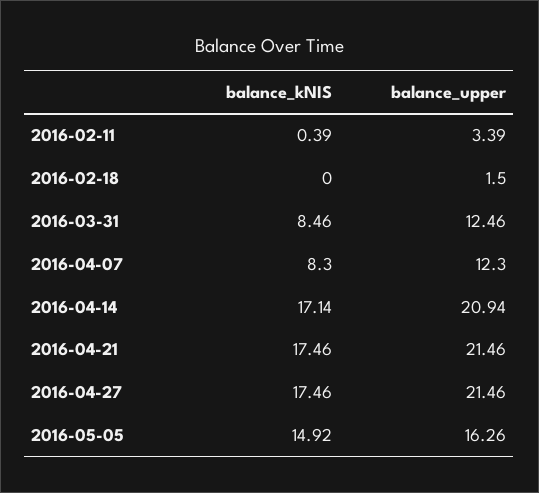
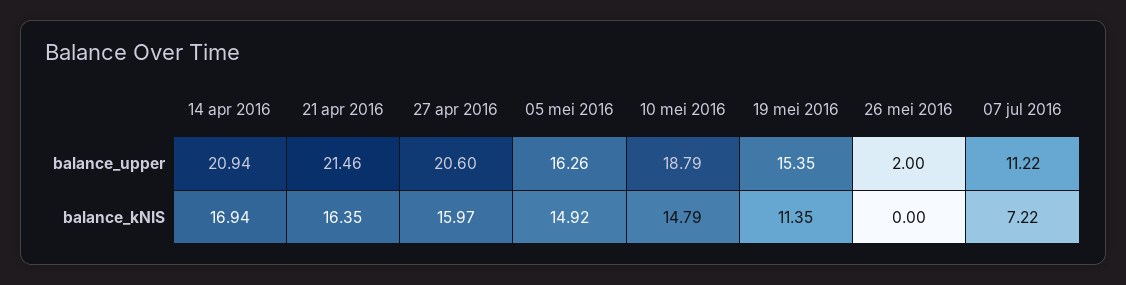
balance_kNIS, 2016-02-11: 0.39 -> none
balance_upper, 2016-02-11: 3.39 -> none
balance_kNIS, 2016-02-18: 0 -> none
balance_upper, 2016-02-18: 1.5 -> none
balance_kNIS, 2016-03-31: 8.46 -> none
balance_upper, 2016-03-31: 12.46 -> none
balance_kNIS, 2016-04-07: 8.3 -> none
balance_upper, 2016-04-07: 12.3 -> none
balance_kNIS, 2016-04-14: 17.14 -> 16.94
balance_kNIS, 2016-04-21: 17.46 -> 16.35
balance_kNIS, 2016-04-27: 17.46 -> 15.97
balance_upper, 2016-04-27: 21.46 -> 20.6
balance_upper, 10 mei 2016: none -> 18.79
balance_upper, 19 mei 2016: none -> 15.35
balance_upper, 26 mei 2016: none -> 2
balance_upper, 07 jul 2016: none -> 11.22
balance_kNIS, 10 mei 2016: none -> 14.79
balance_kNIS, 19 mei 2016: none -> 11.35
balance_kNIS, 26 mei 2016: none -> 0
balance_kNIS, 07 jul 2016: none -> 7.22

